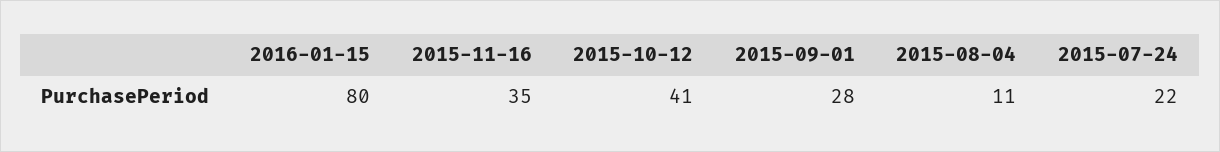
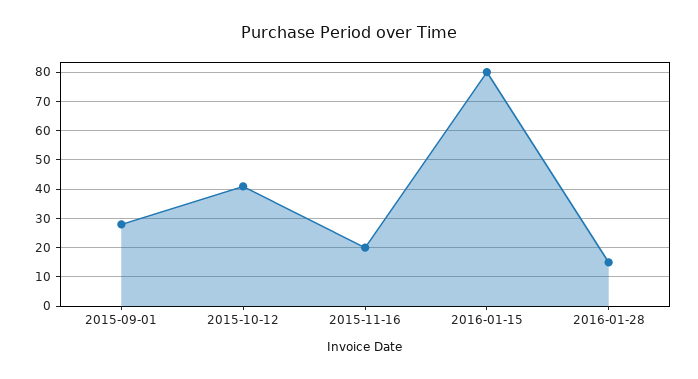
2015-11-16: 35 -> 20
2015-08-04: 11 -> none
2015-07-24: 22 -> none
2016-01-28: none -> 15

